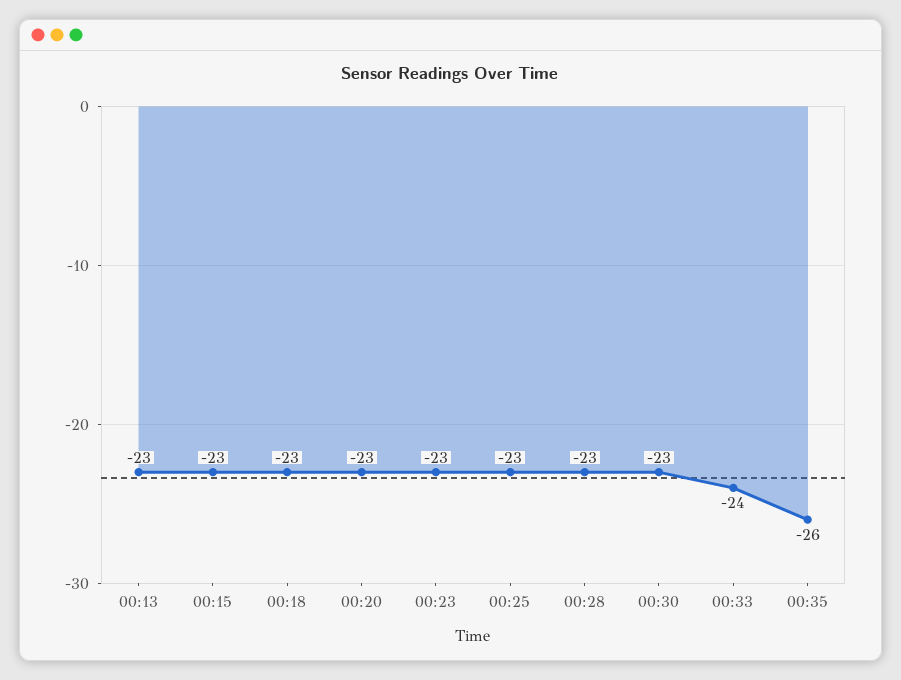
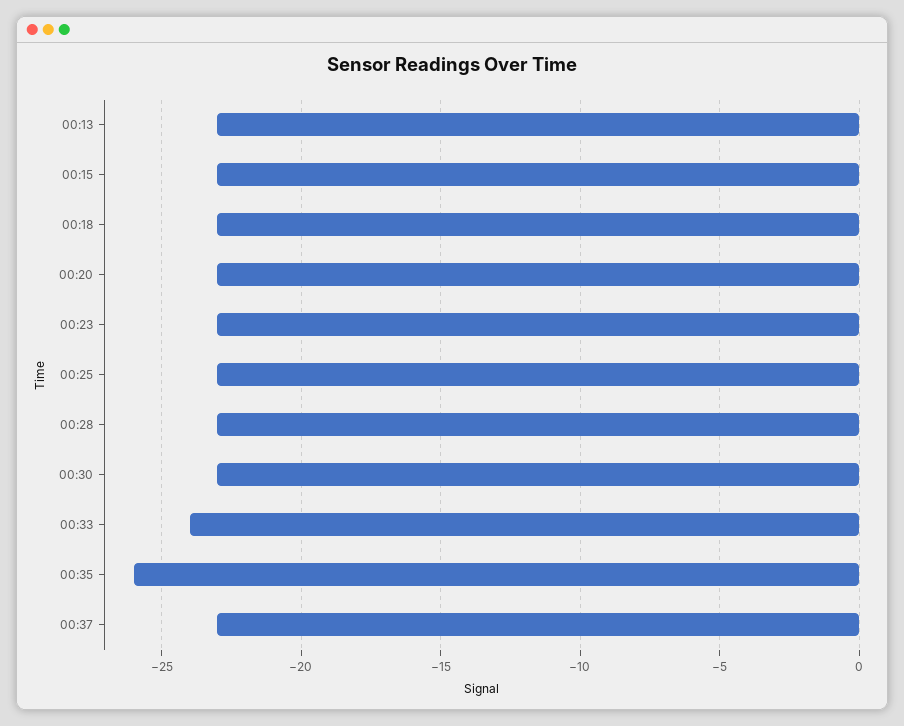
00:37: none -> -23

